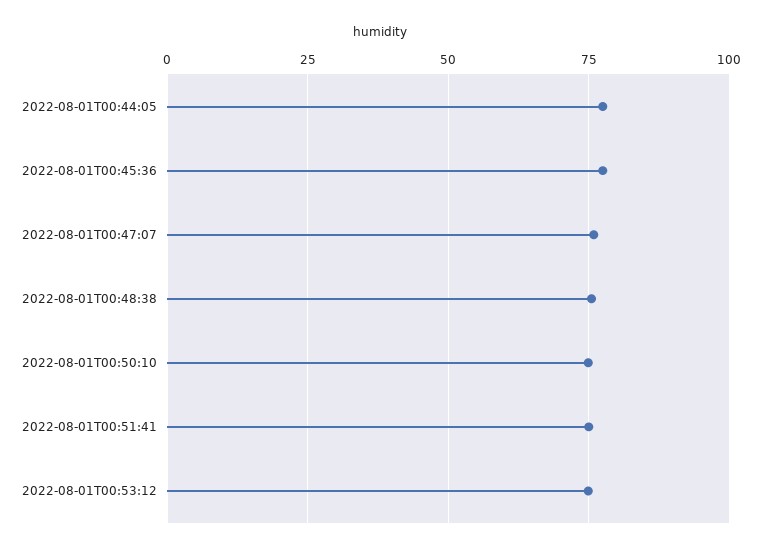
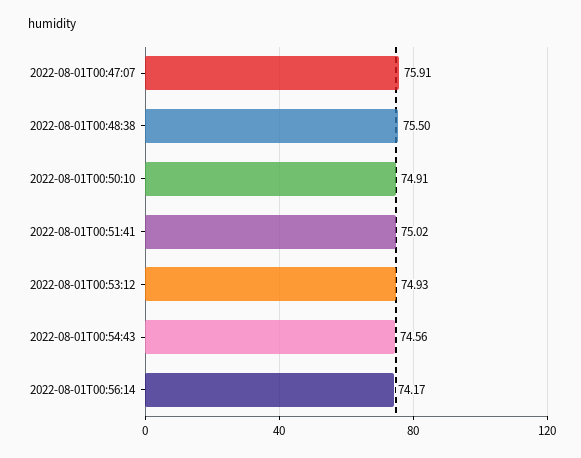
2022-08-01T00:44:05: 77.5 -> none
2022-08-01T00:45:36: 77.5 -> none
2022-08-01T00:54:43: none -> 74.56
2022-08-01T00:56:14: none -> 74.17

